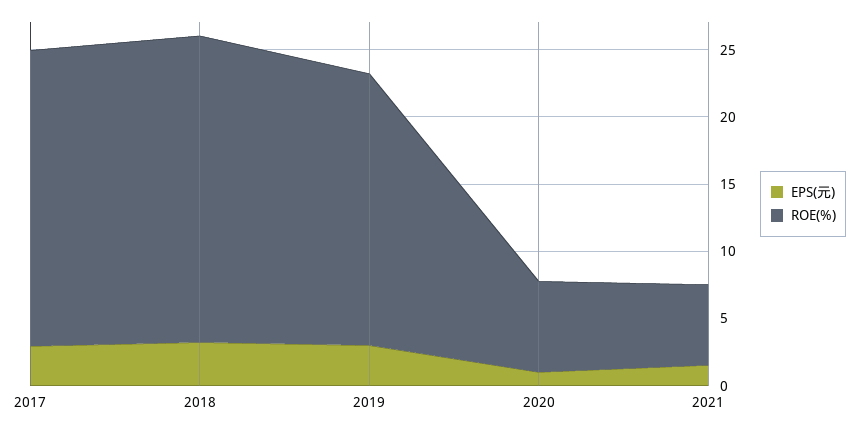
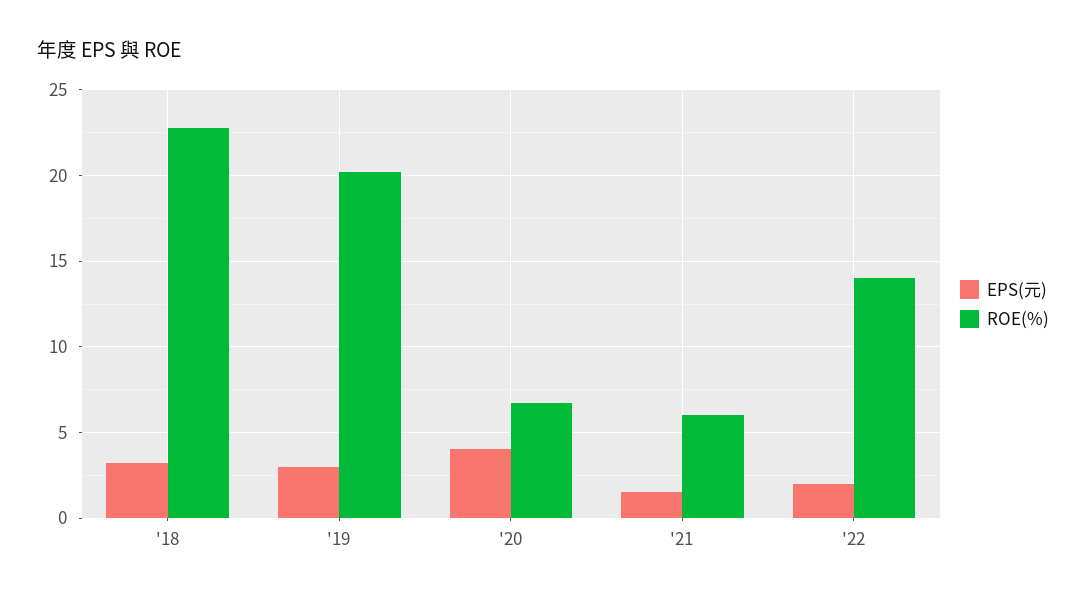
EPS(元), 2017: 3 -> none
ROE(%), 2017: 22 -> none
EPS(元), 2020: 1 -> 4
EPS(元), '22: none -> 2
ROE(%), '22: none -> 14

